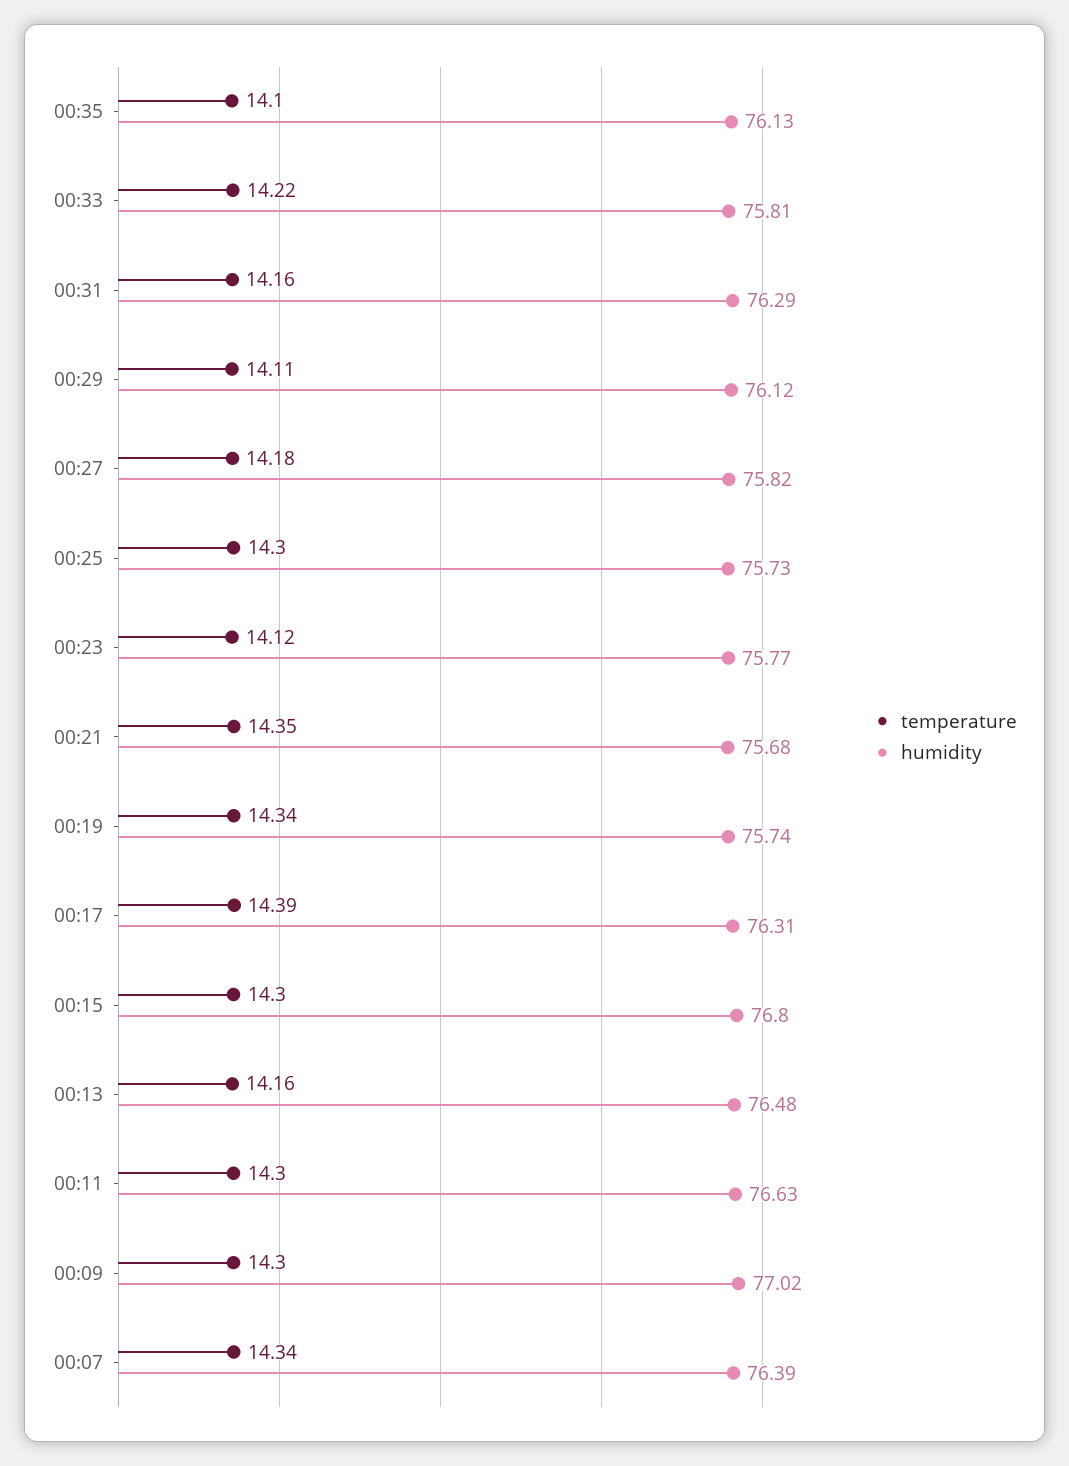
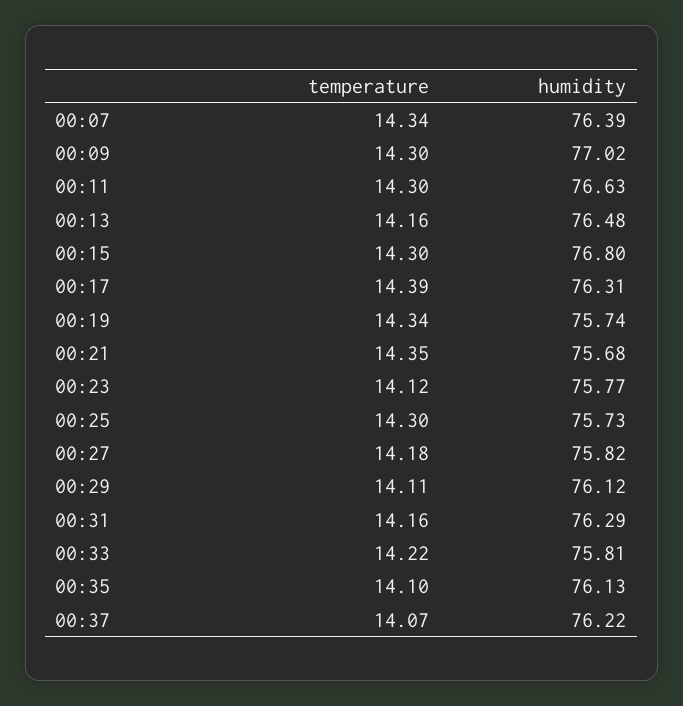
temperature, 00:37: none -> 14.07
humidity, 00:37: none -> 76.22

